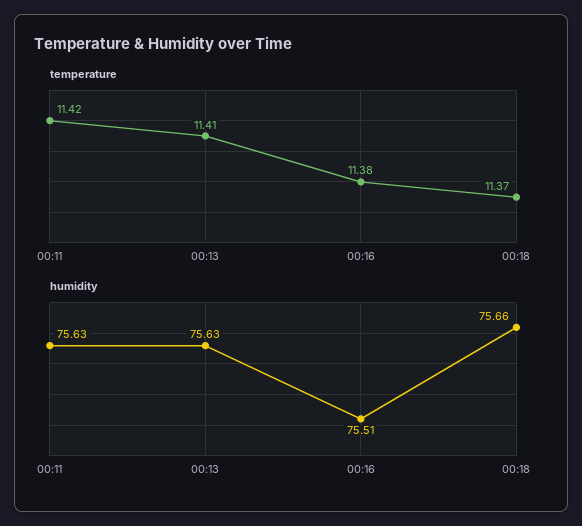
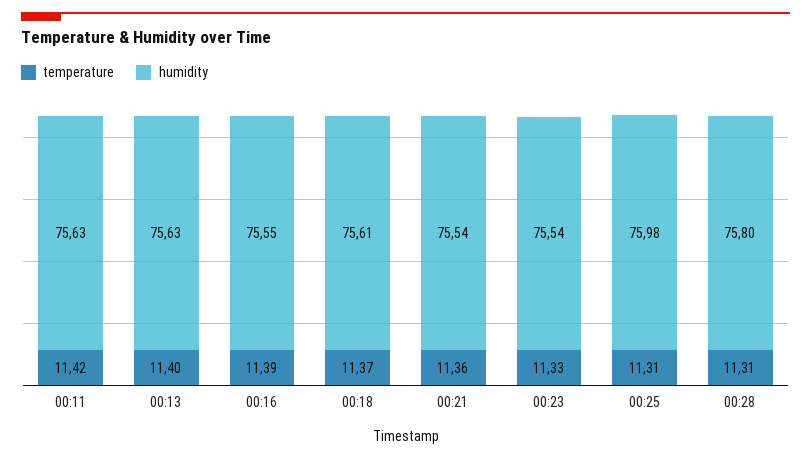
temperature, 00:13: 11.41 -> 11.4
temperature, 00:16: 11.38 -> 11.39
humidity, 00:16: 75.51 -> 75.55
humidity, 00:18: 75.66 -> 75.61
temperature, 00:21: none -> 11.36
humidity, 00:21: none -> 75.54
temperature, 00:23: none -> 11.33
humidity, 00:23: none -> 75.54
temperature, 00:25: none -> 11.31
humidity, 00:25: none -> 75.98
temperature, 00:28: none -> 11.31
humidity, 00:28: none -> 75.8

